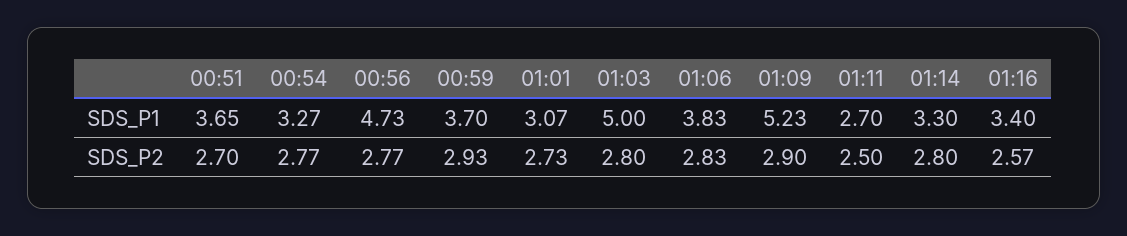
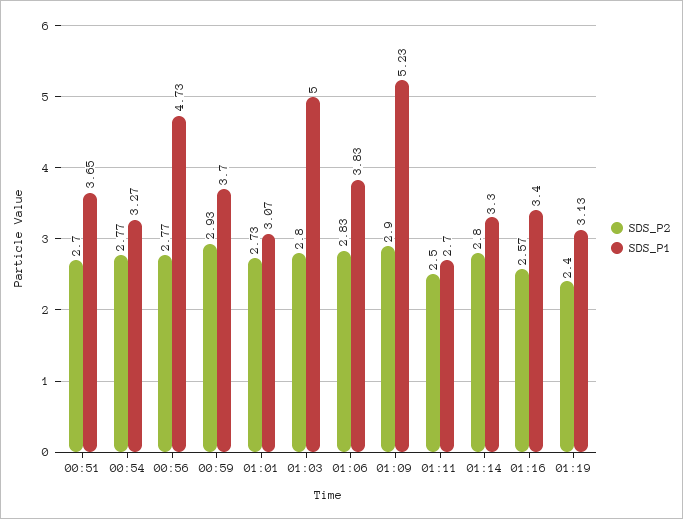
SDS_P2, 01:19: none -> 2.4
SDS_P1, 01:19: none -> 3.13

